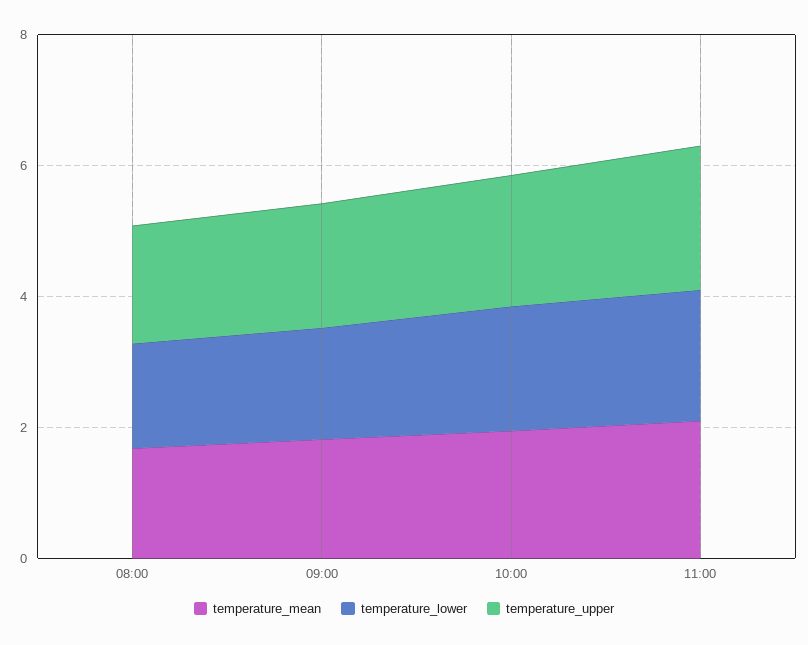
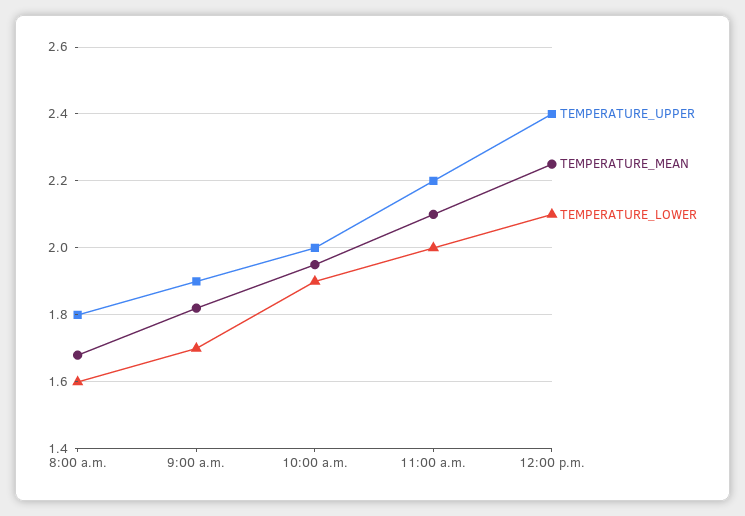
temperature_upper, 12:00 p.m.: none -> 2.4
temperature_mean, 12:00 p.m.: none -> 2.25
temperature_lower, 12:00 p.m.: none -> 2.1

